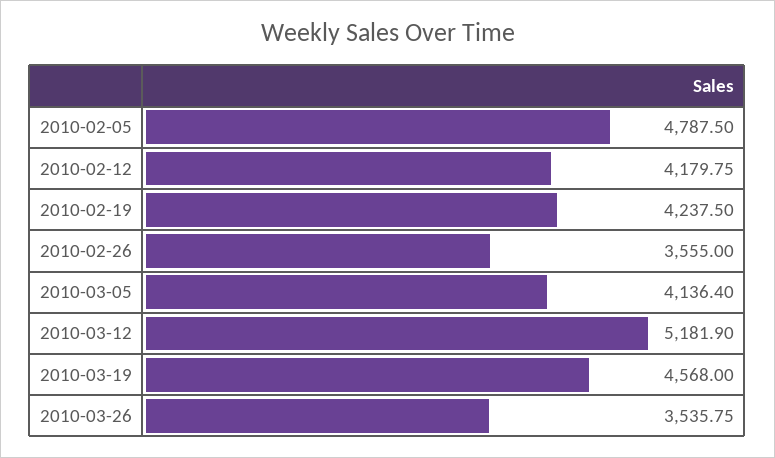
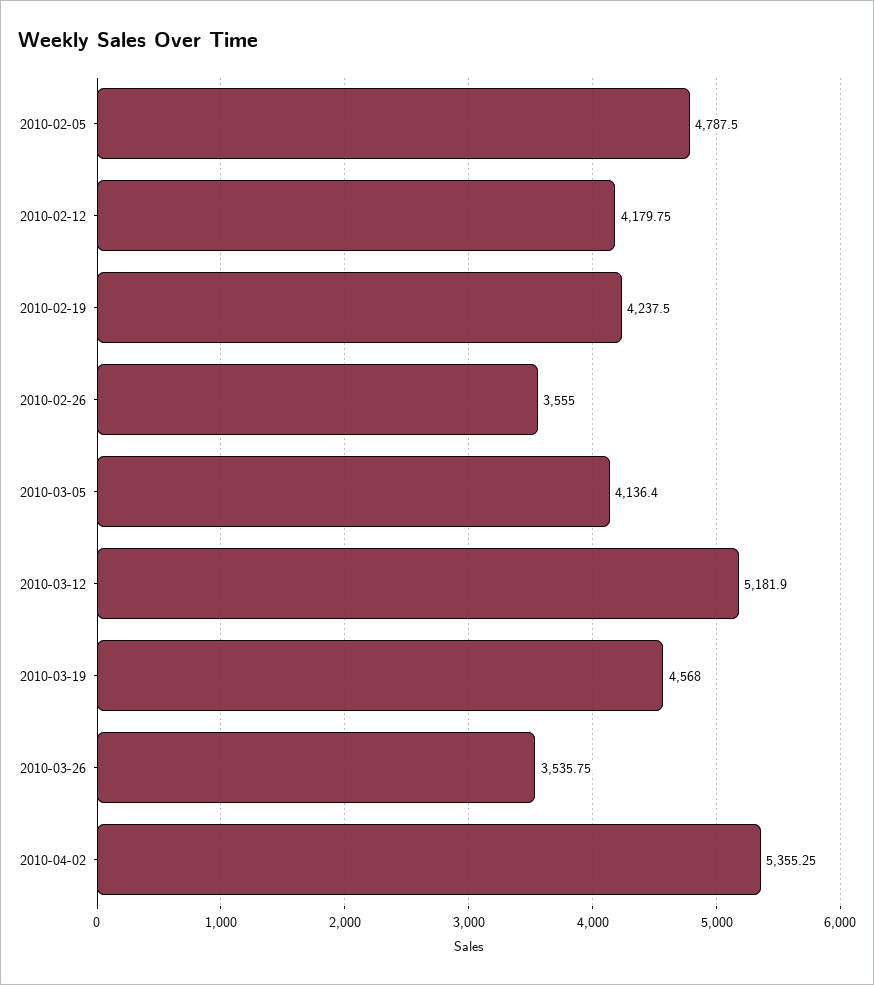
2010-04-02: none -> 5355.25

